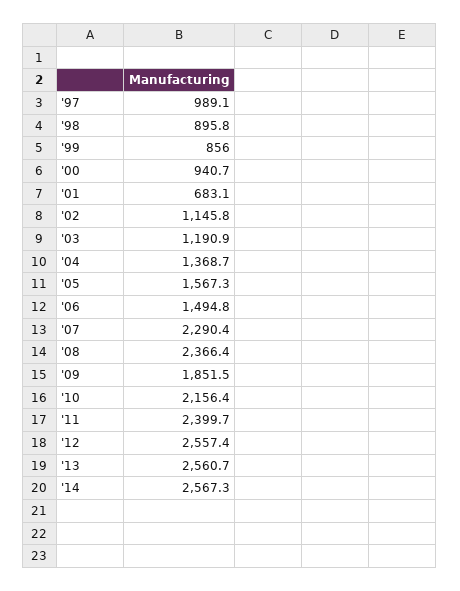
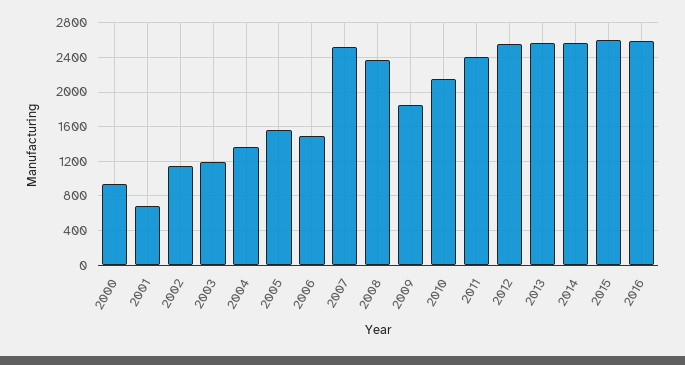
'97: 989.1 -> none
'98: 895.8 -> none
'99: 856 -> none
'07: 2290.4 -> 2500
2015: none -> 2600
2016: none -> 2600

